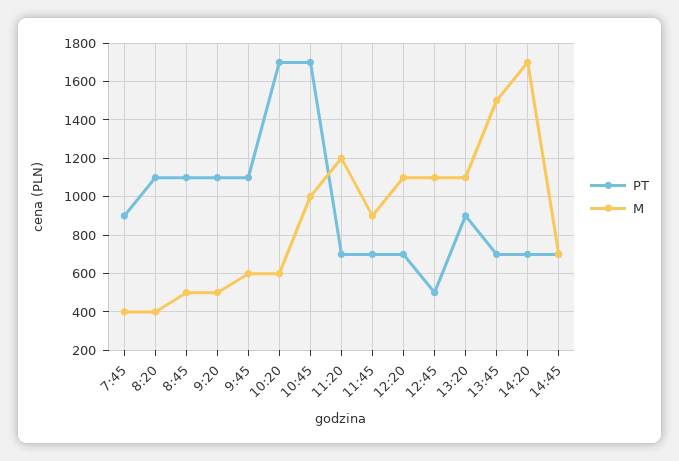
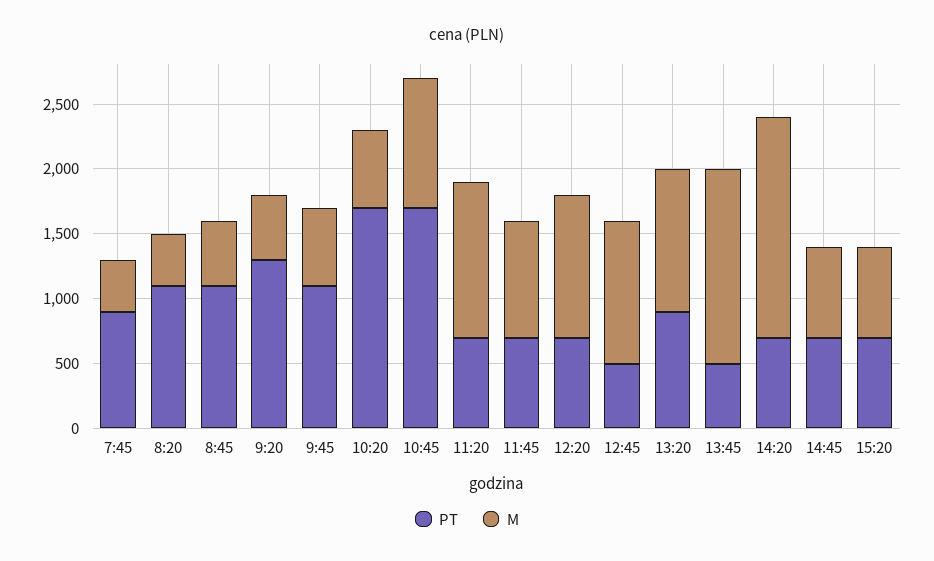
PT, 9:20: 1100 -> 1300
PT, 13:45: 700 -> 500
PT, 15:20: none -> 700
M, 15:20: none -> 700

